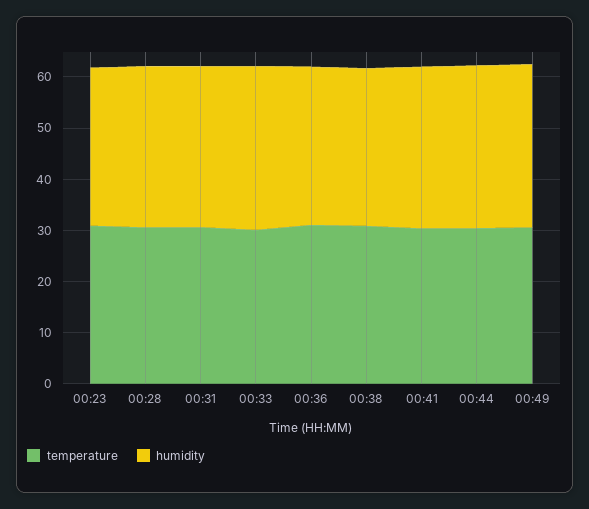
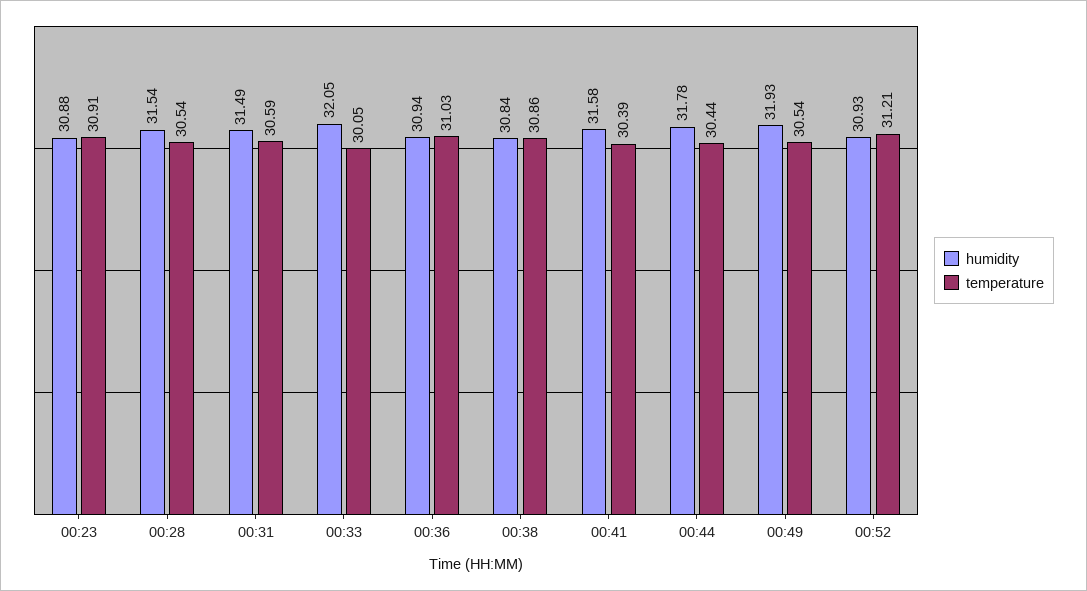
humidity, 00:52: none -> 30.93
temperature, 00:52: none -> 31.21

